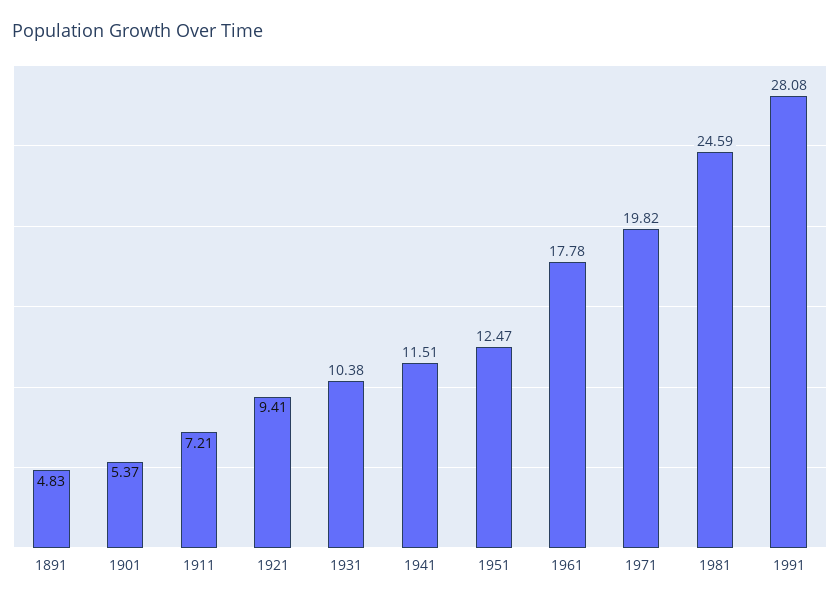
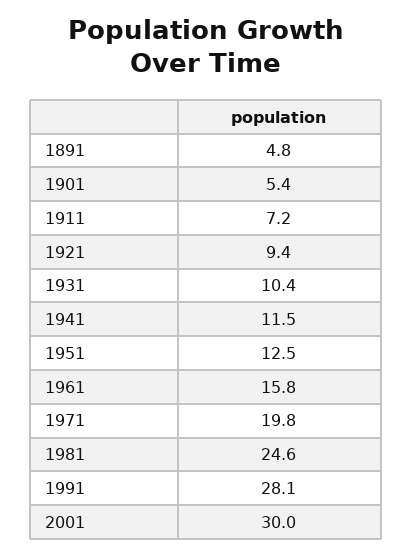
1961: 17.78 -> 15.8
2001: none -> 30

